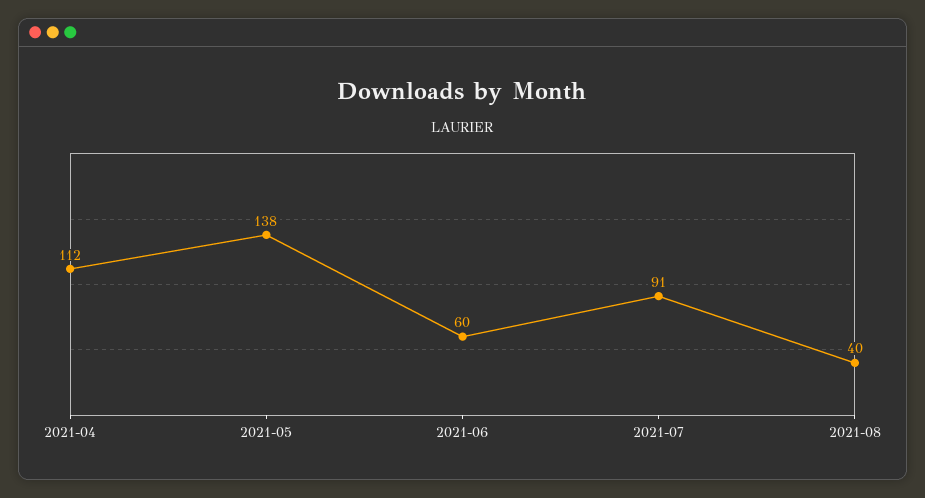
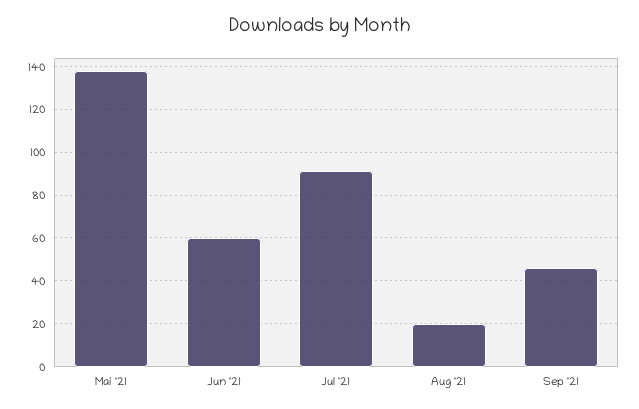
2021-04: 112 -> none
2021-08: 40 -> 20
Sep '21: none -> 45

